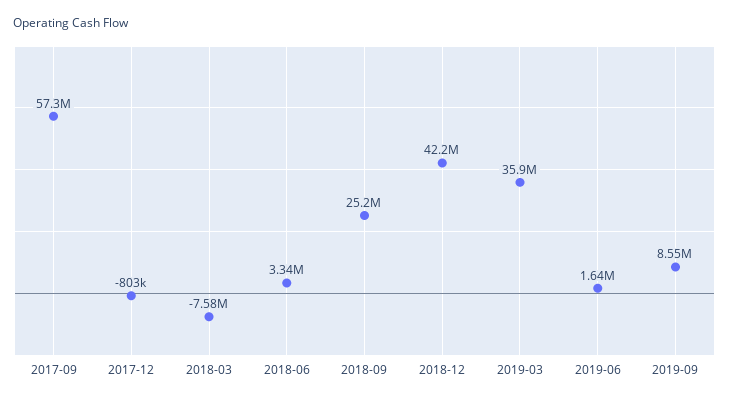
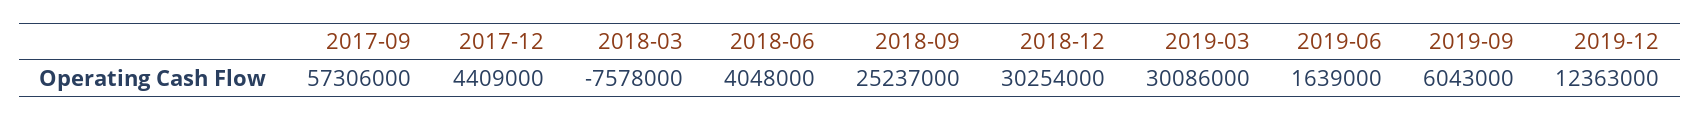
2017-12: -803000 -> 4409000
2018-06: 3340000 -> 4048000
2018-12: 42200000 -> 30254000
2019-03: 35900000 -> 30086000
2019-09: 8550000 -> 6043000
2019-12: none -> 12363000

